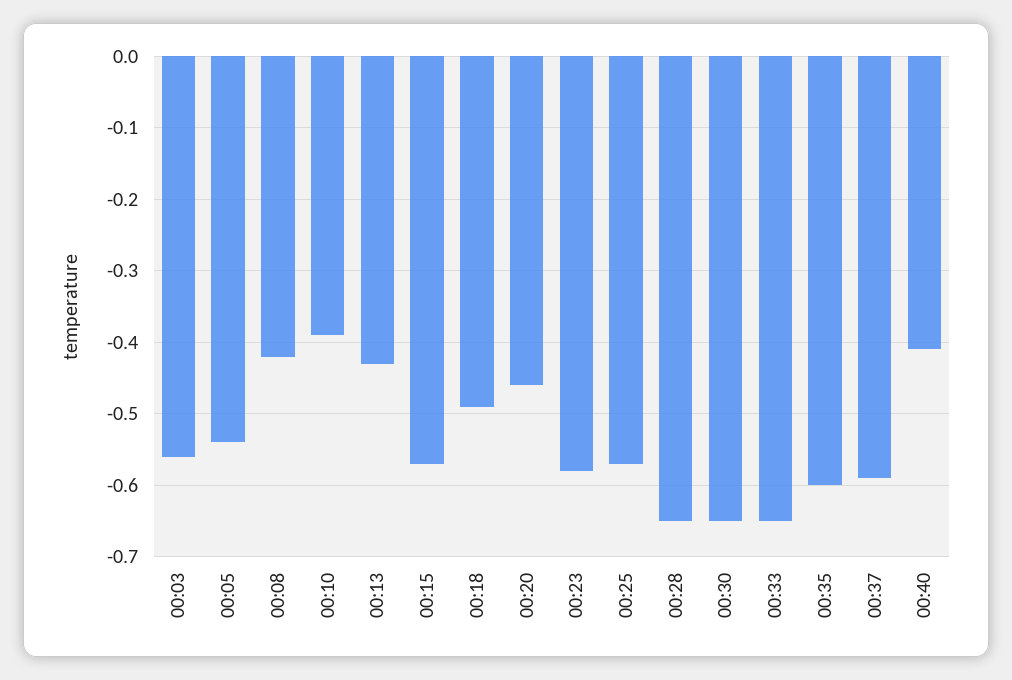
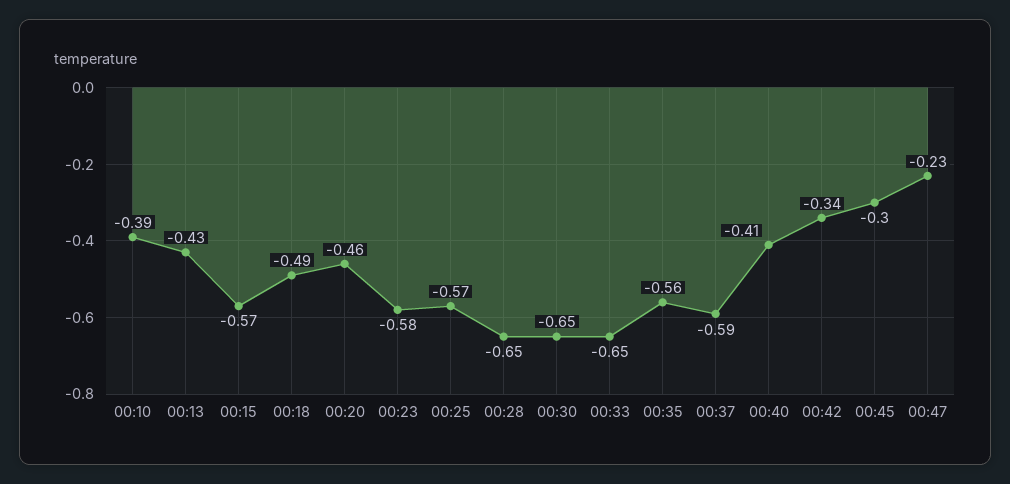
00:03: -0.56 -> none
00:05: -0.54 -> none
00:08: -0.42 -> none
00:35: -0.6 -> -0.56
00:42: none -> -0.34
00:45: none -> -0.3
00:47: none -> -0.23

